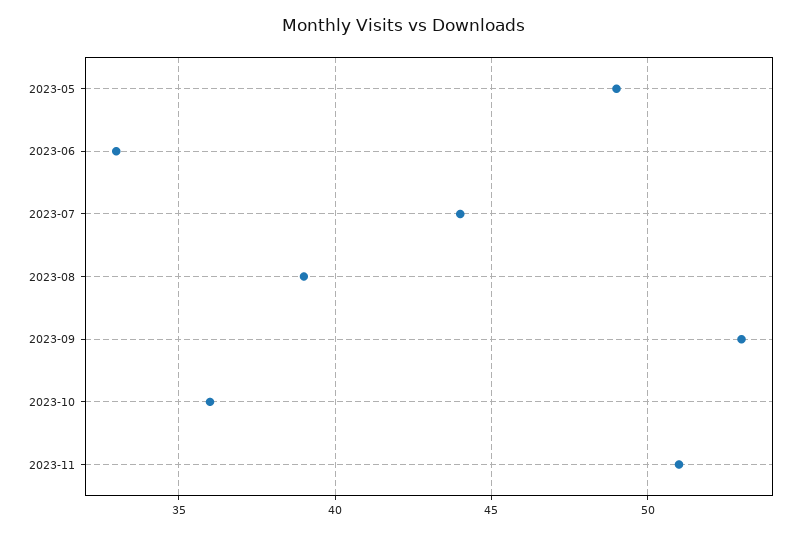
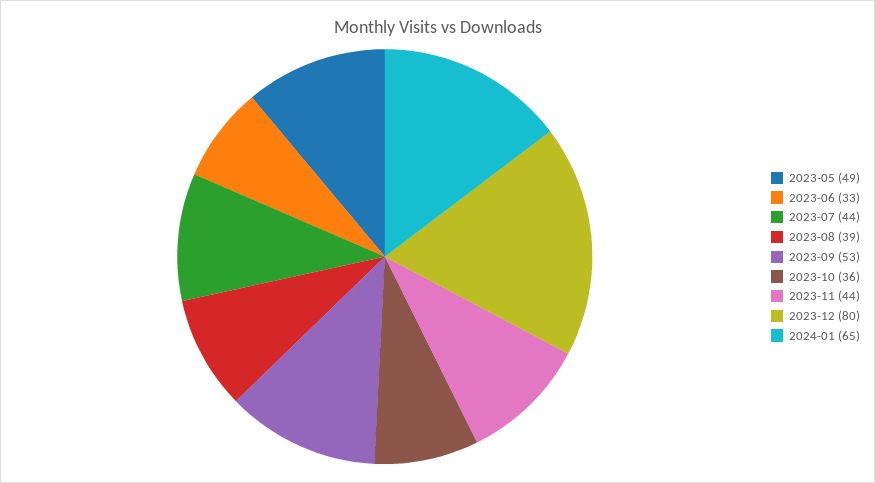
2023-11: 51 -> 44
2023-12: none -> 80
2024-01: none -> 65

